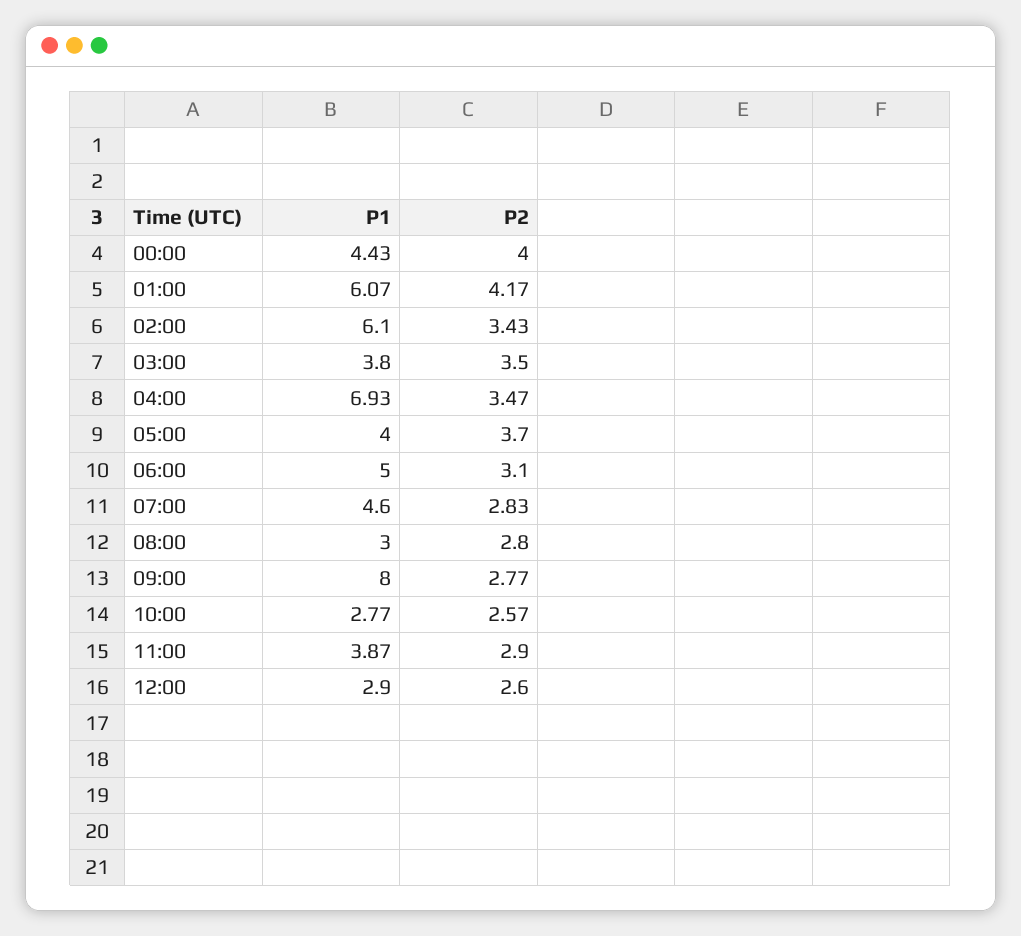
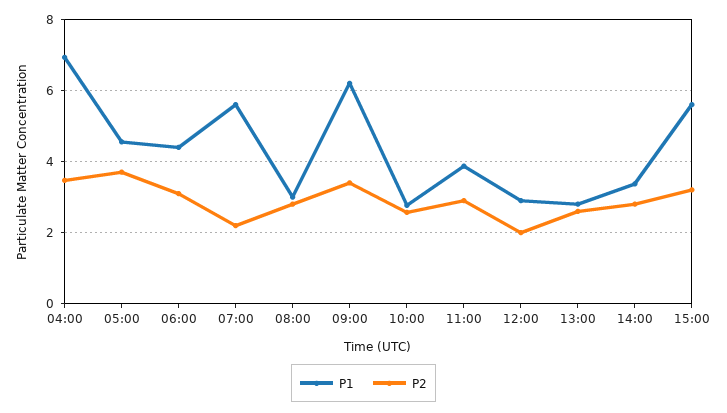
P1, 00:00: 4.43 -> none
P2, 00:00: 4 -> none
P1, 01:00: 6.07 -> none
P2, 01:00: 4.17 -> none
P1, 02:00: 6.1 -> none
P2, 02:00: 3.43 -> none
P1, 03:00: 3.8 -> none
P2, 03:00: 3.5 -> none
P1, 05:00: 4 -> 4.6
P1, 06:00: 5 -> 4.4
P1, 07:00: 4.6 -> 5.6
P2, 07:00: 2.83 -> 2.2
P1, 09:00: 8 -> 6.2
P2, 09:00: 2.77 -> 3.4
P2, 12:00: 2.6 -> 2
P1, 13:00: none -> 2.8
P2, 13:00: none -> 2.6
P1, 14:00: none -> 3.4
P2, 14:00: none -> 2.8
P1, 15:00: none -> 5.6
P2, 15:00: none -> 3.2

